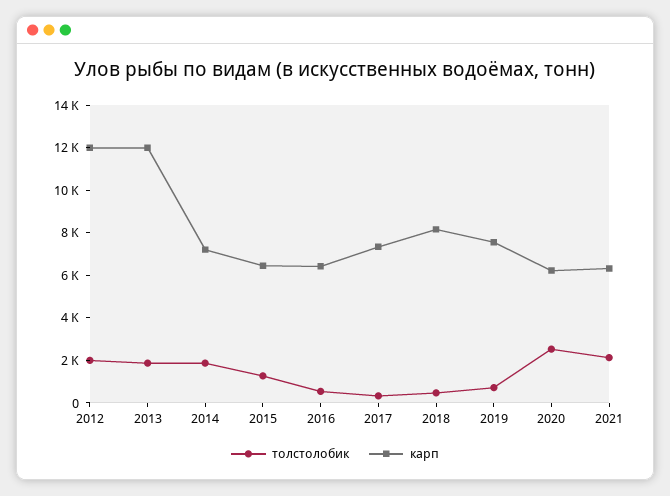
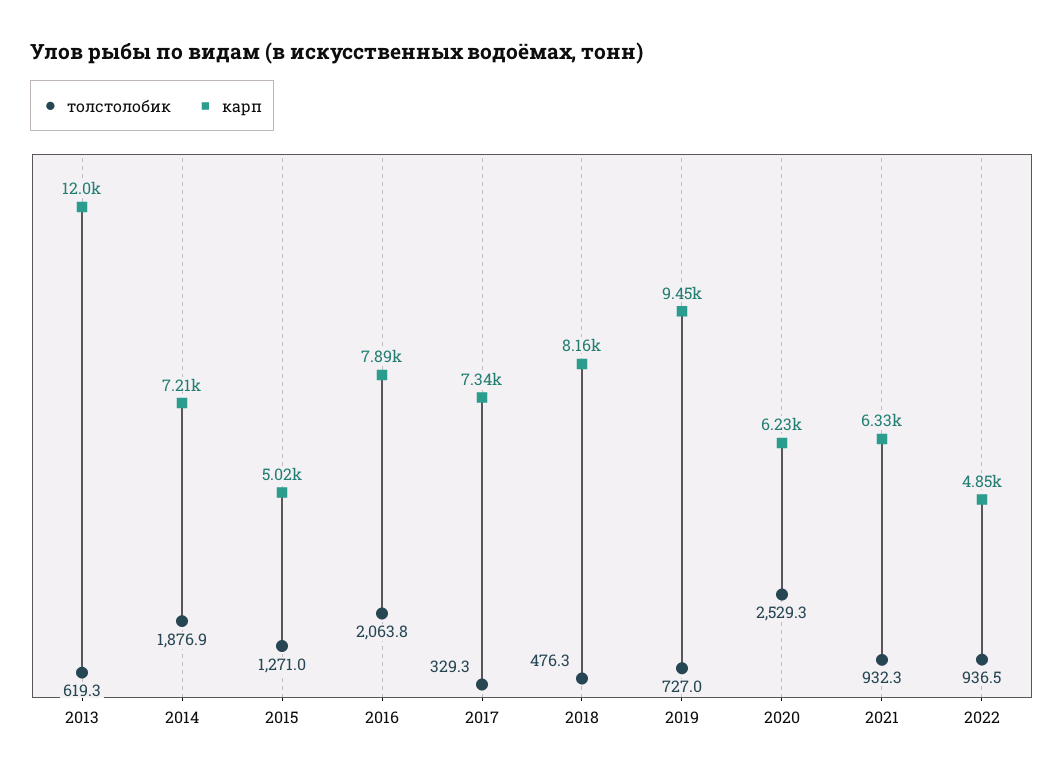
толстолобик, 2012: 2000 -> none
карп, 2012: 12000 -> none
толстолобик, 2013: 2000 -> 619.3
карп, 2015: 6500 -> 5020
толстолобик, 2016: 500 -> 2063.8
карп, 2016: 6500 -> 7890
карп, 2019: 7500 -> 9450
толстолобик, 2021: 2000 -> 932.3
толстолобик, 2022: none -> 936.5
карп, 2022: none -> 4850

